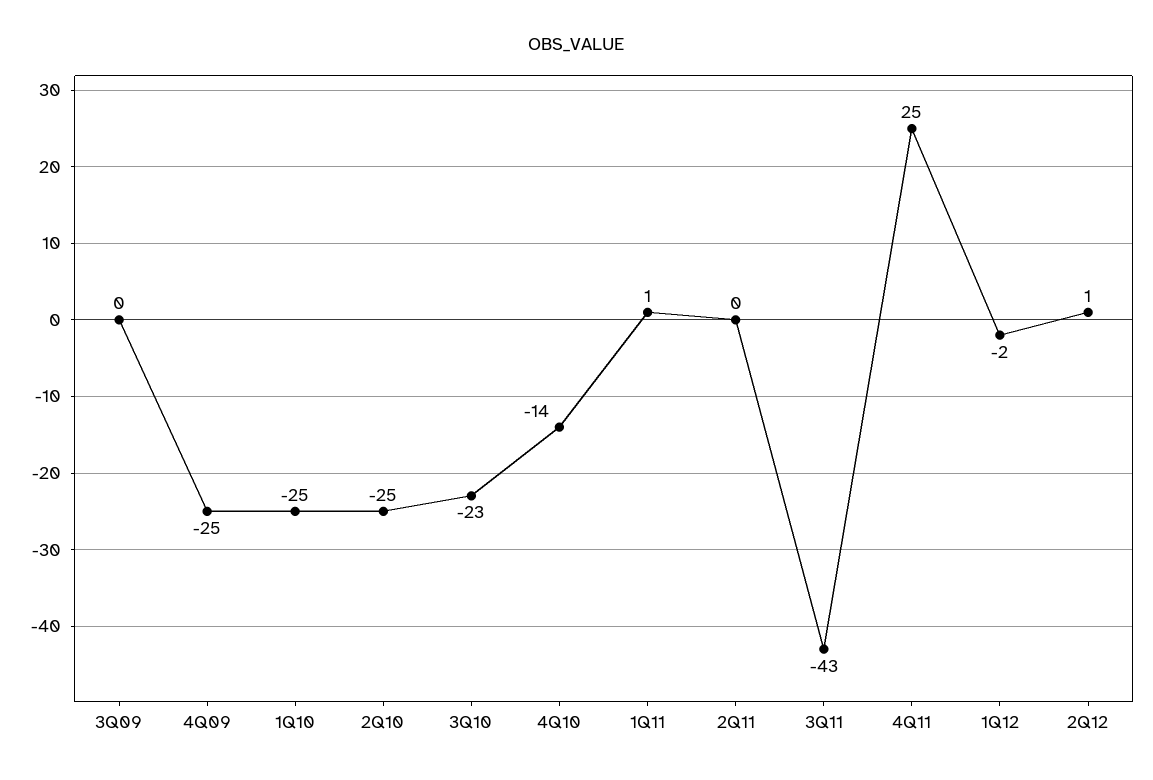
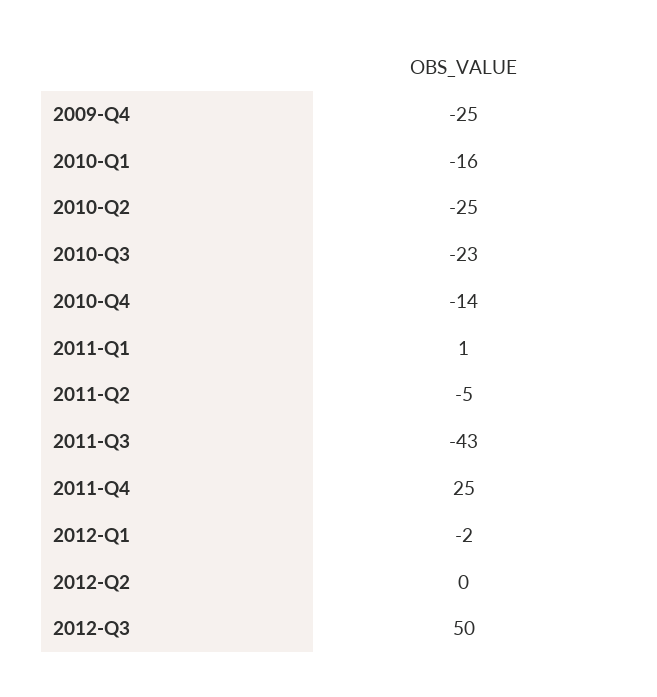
3Q09: 0 -> none
1Q10: -25 -> -16
2Q11: 0 -> -5
2Q12: 1 -> 0
2012-Q3: none -> 50

